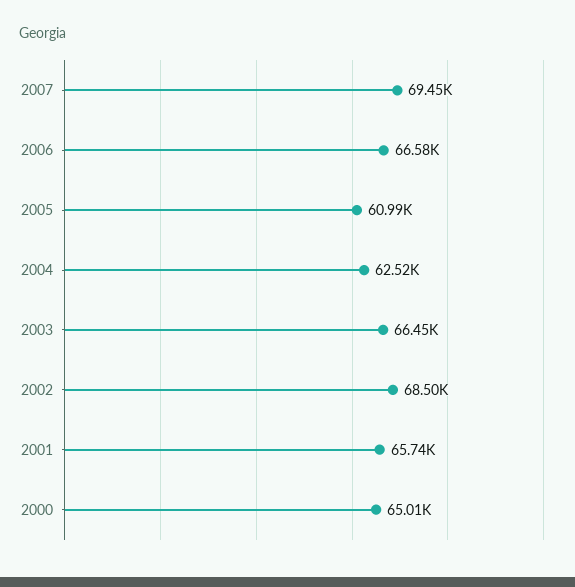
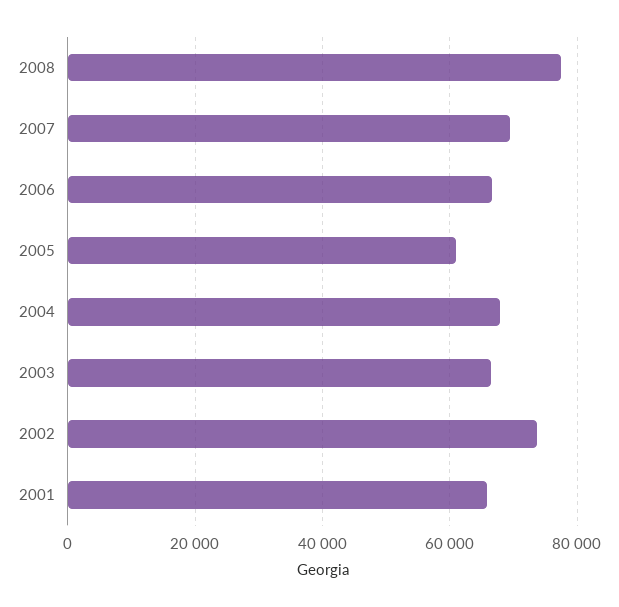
2004: 62520 -> 68000
2002: 68500 -> 74000
2000: 65010 -> none
2008: none -> 78000

